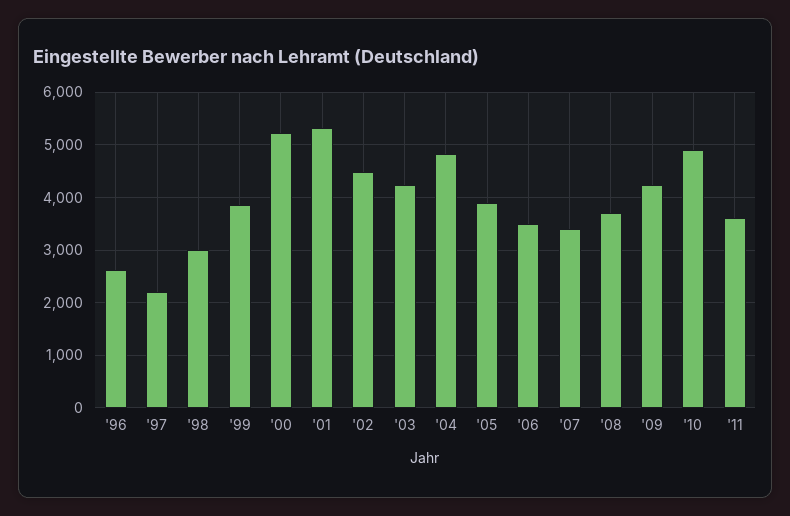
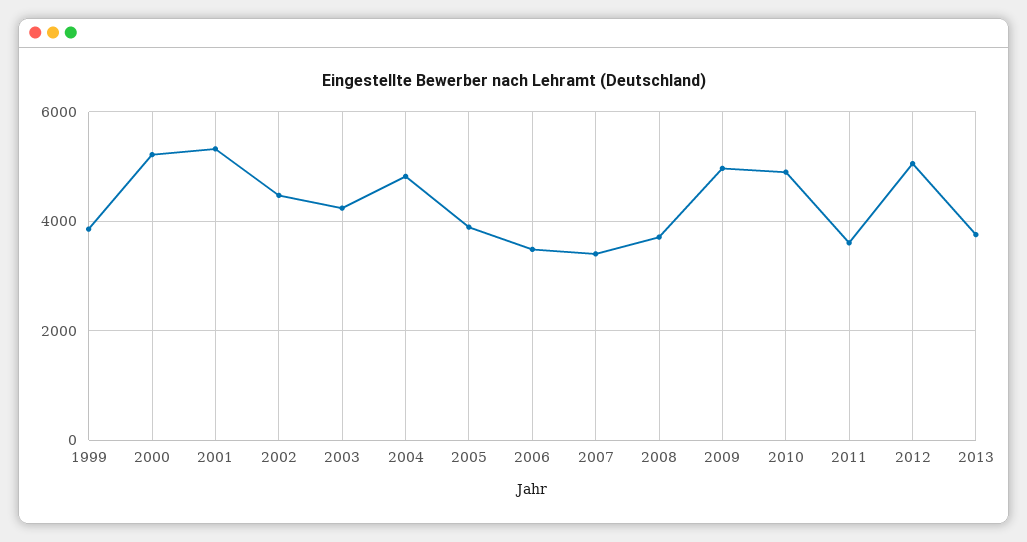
'96: 2600 -> none
'97: 2200 -> none
'98: 3000 -> none
'09: 4200 -> 5000
2012: none -> 5000
2013: none -> 3800

